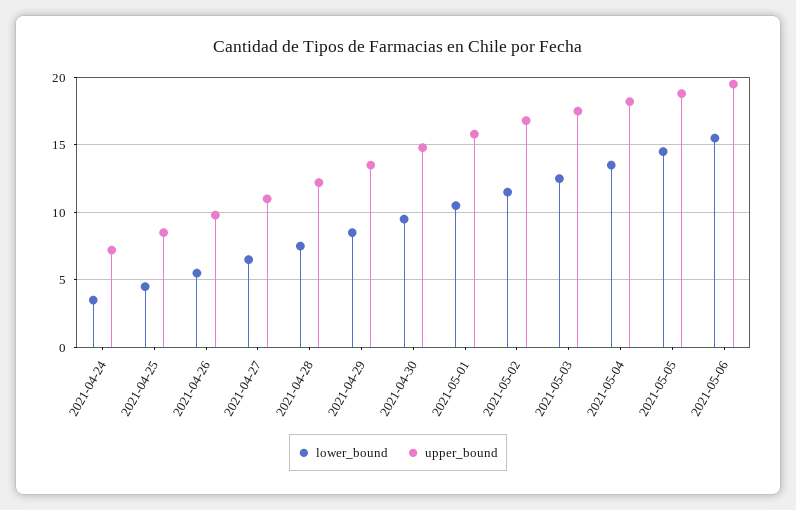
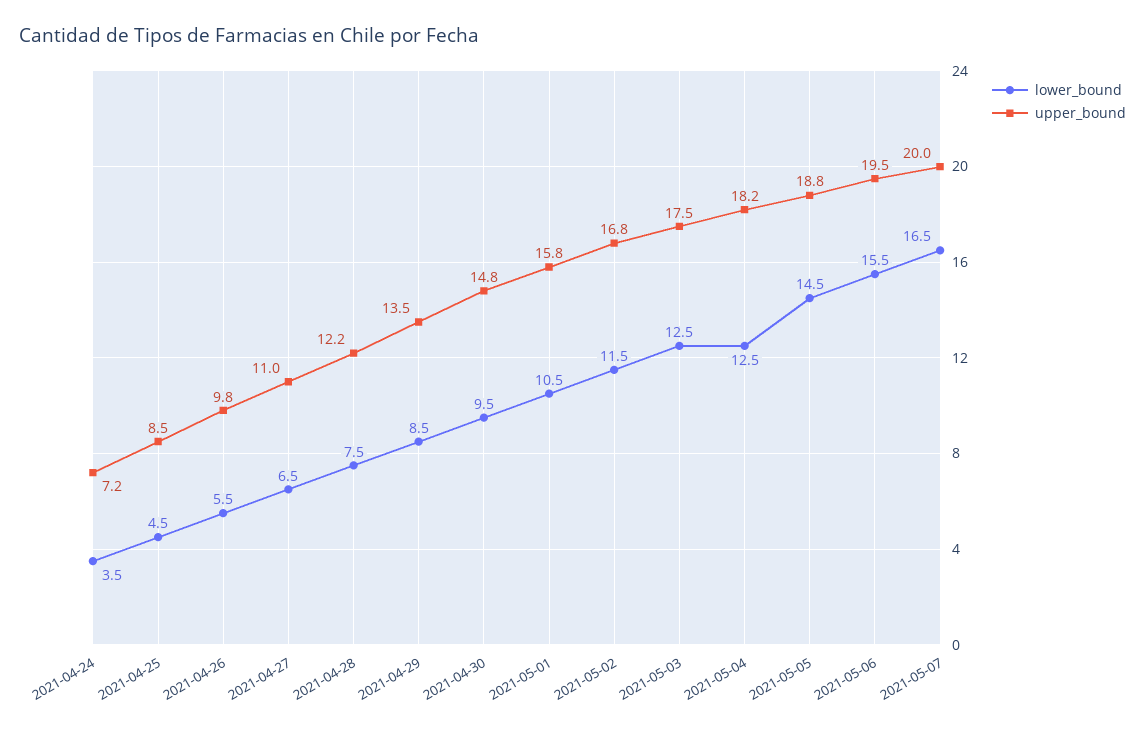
lower_bound, 2021-05-04: 13.5 -> 12.5
lower_bound, 2021-05-07: none -> 16.5
upper_bound, 2021-05-07: none -> 20

